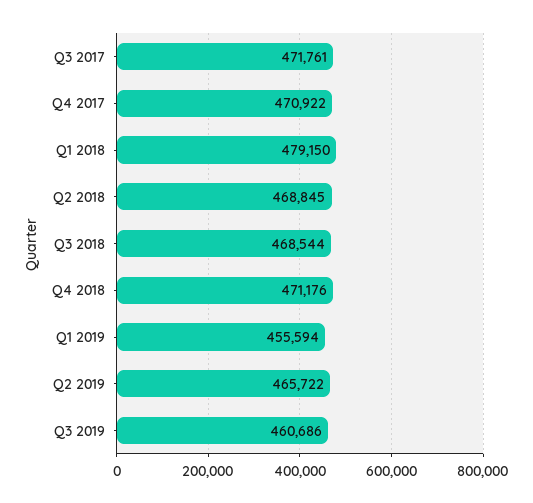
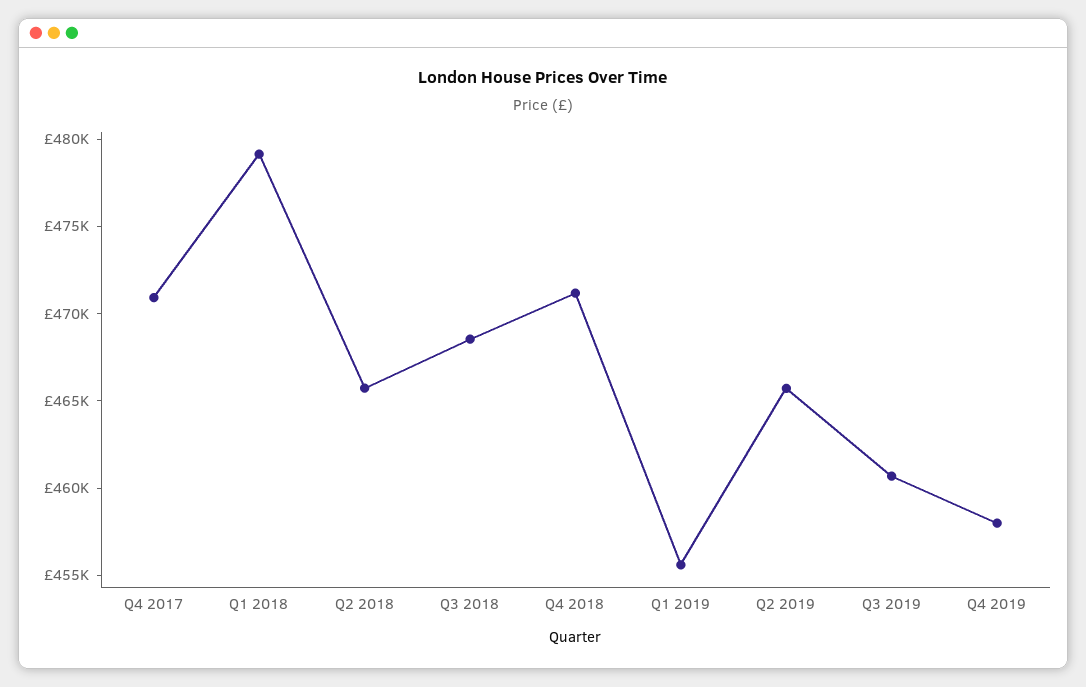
Q3 2017: 471761 -> none
Q2 2018: 468845 -> 466000
Q4 2019: none -> 458000

